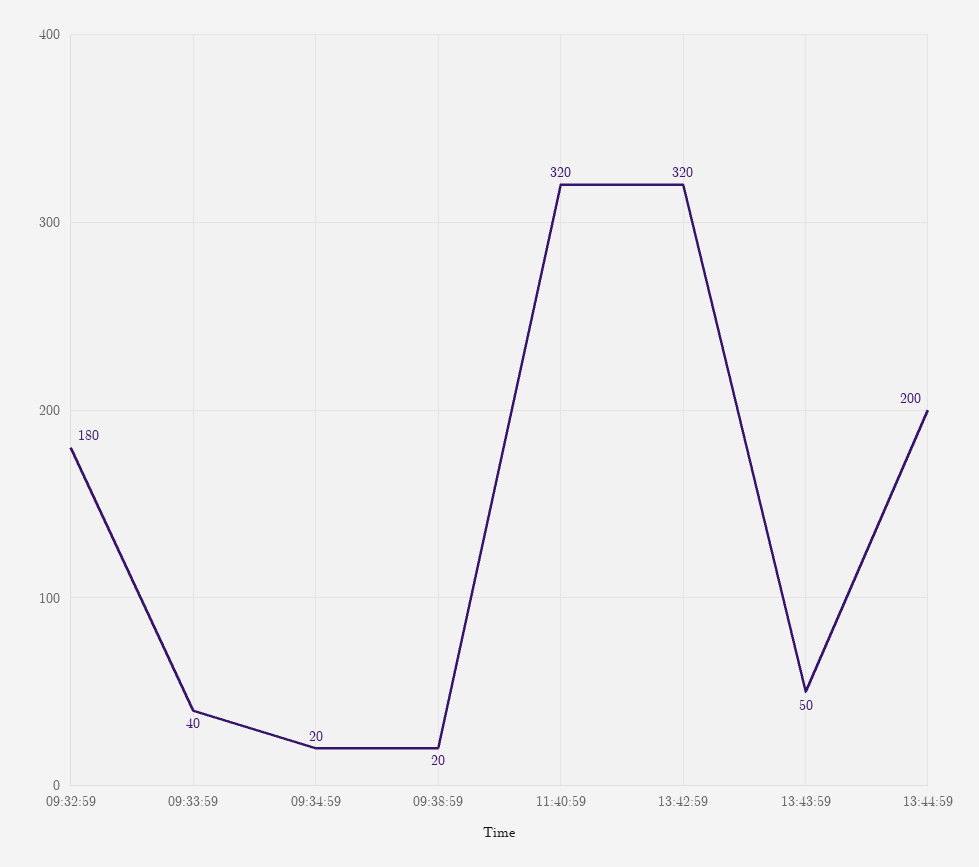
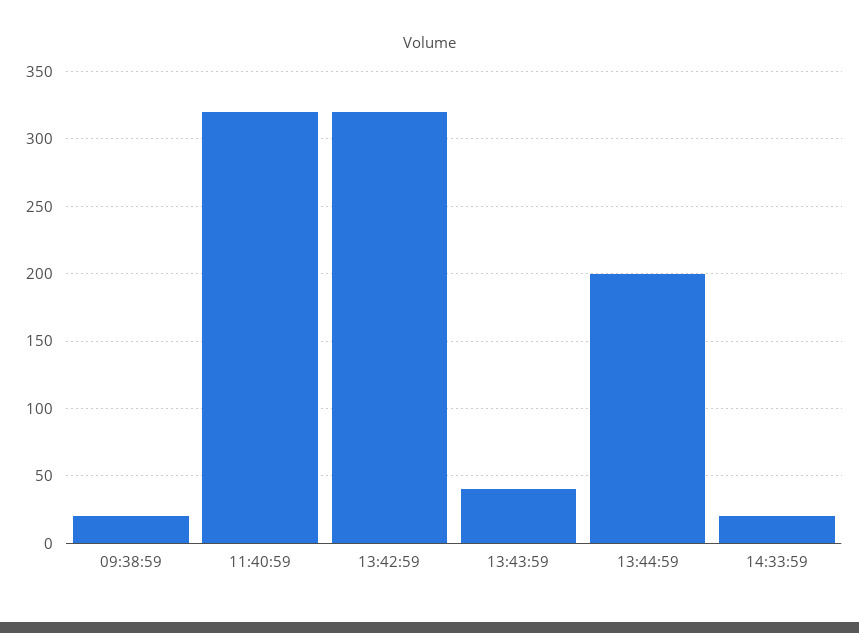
09:32:59: 180 -> none
09:33:59: 40 -> none
09:34:59: 20 -> none
13:43:59: 50 -> 40
14:33:59: none -> 20

